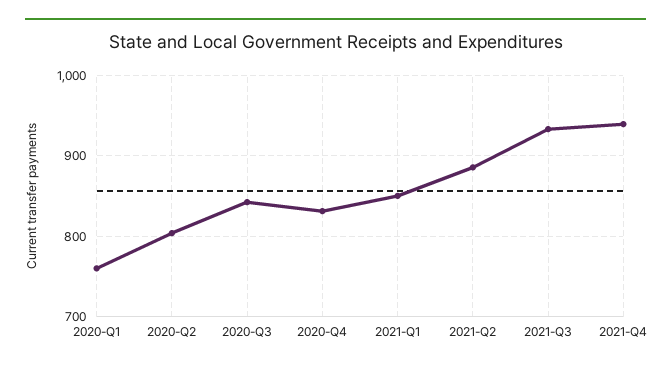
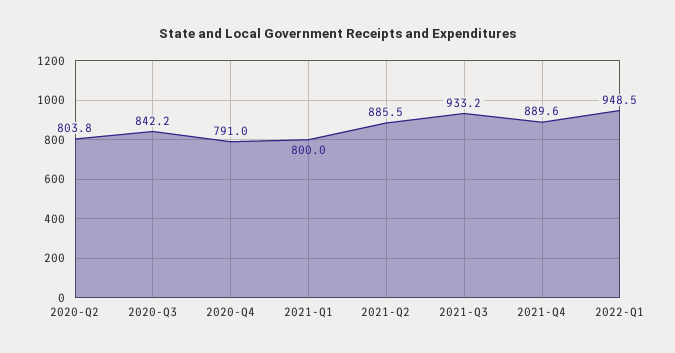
2020-Q1: 760 -> none
2020-Q4: 830 -> 791
2021-Q1: 850 -> 800
2021-Q4: 940 -> 889.6
2022-Q1: none -> 948.5

